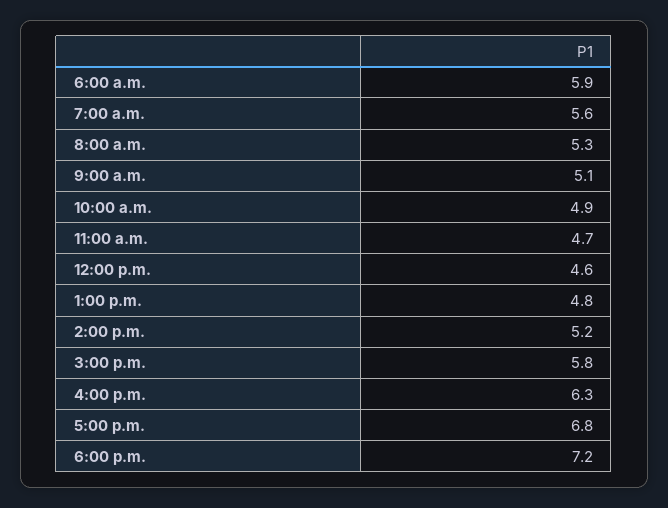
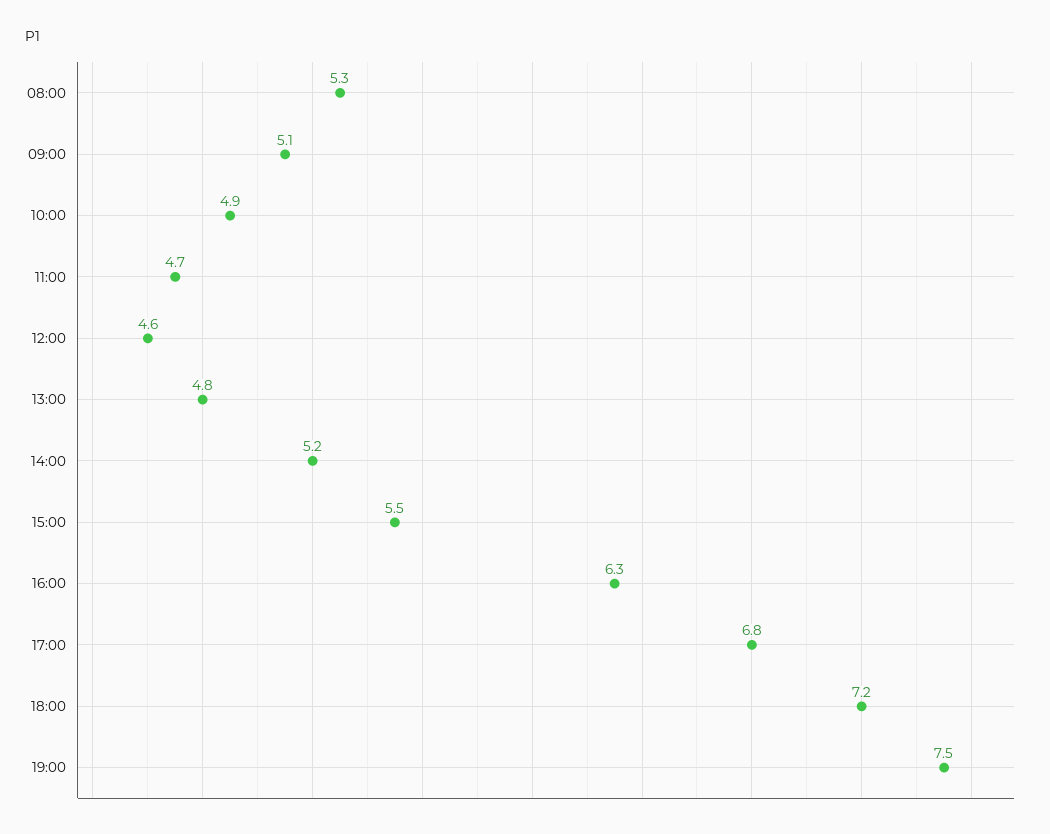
6:00 a.m.: 5.9 -> none
7:00 a.m.: 5.6 -> none
3:00 p.m.: 5.8 -> 5.5
19:00: none -> 7.5

